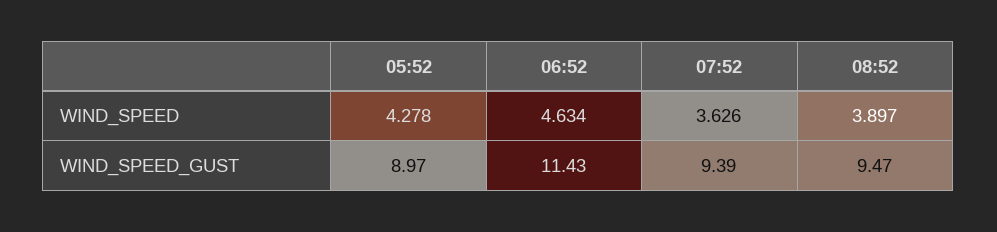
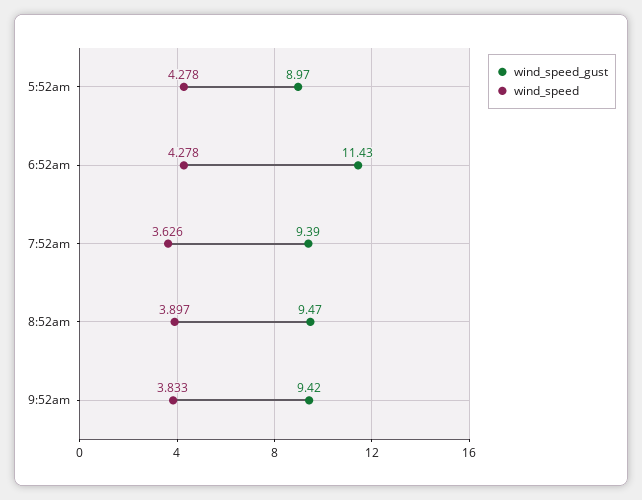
WIND_SPEED, 06:52: 4.634 -> 4.278
WIND_SPEED_GUST, 9:52am: none -> 9.42
WIND_SPEED, 9:52am: none -> 3.833

